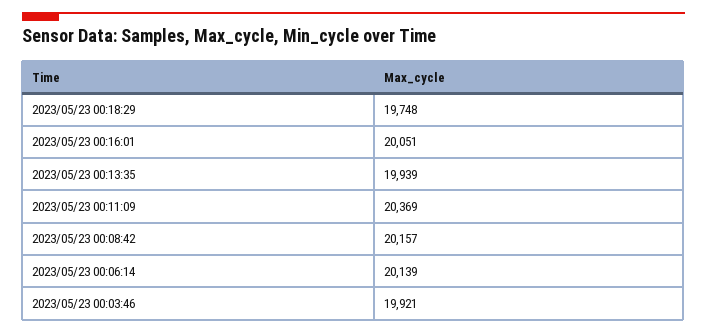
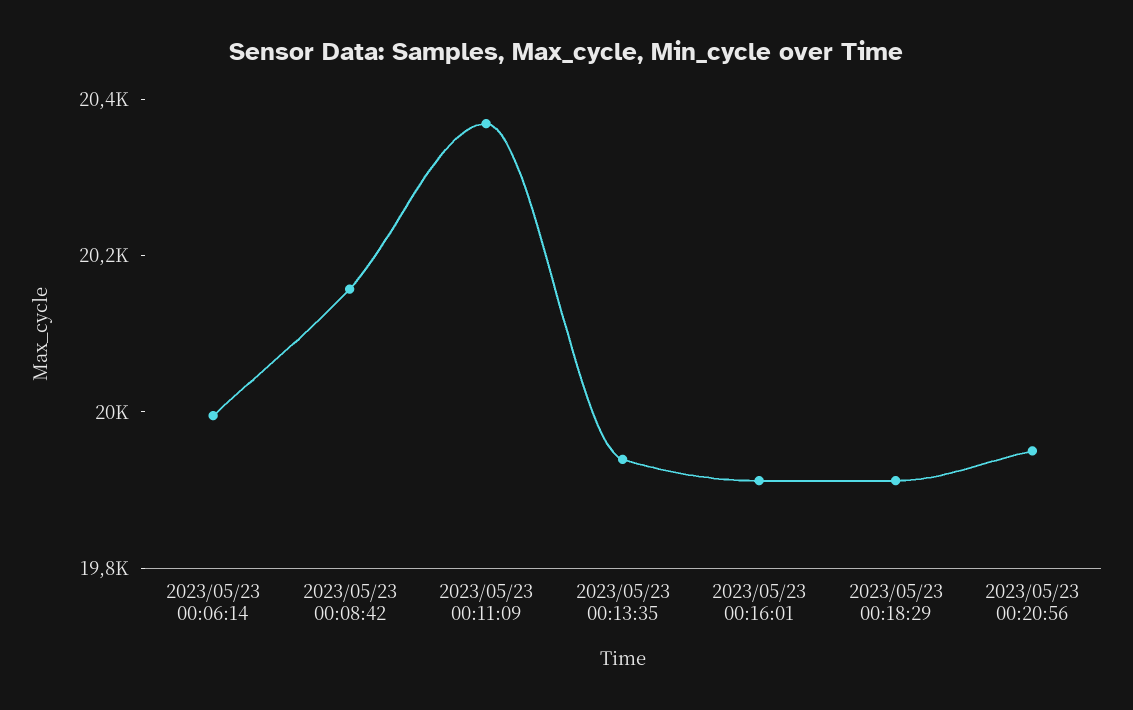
2023/05/23 00:18:29: 19748 -> 19900
2023/05/23 00:16:01: 20051 -> 19900
2023/05/23 00:06:14: 20139 -> 20000
2023/05/23 00:03:46: 19921 -> none
2023/05/23 00:20:56: none -> 19950

